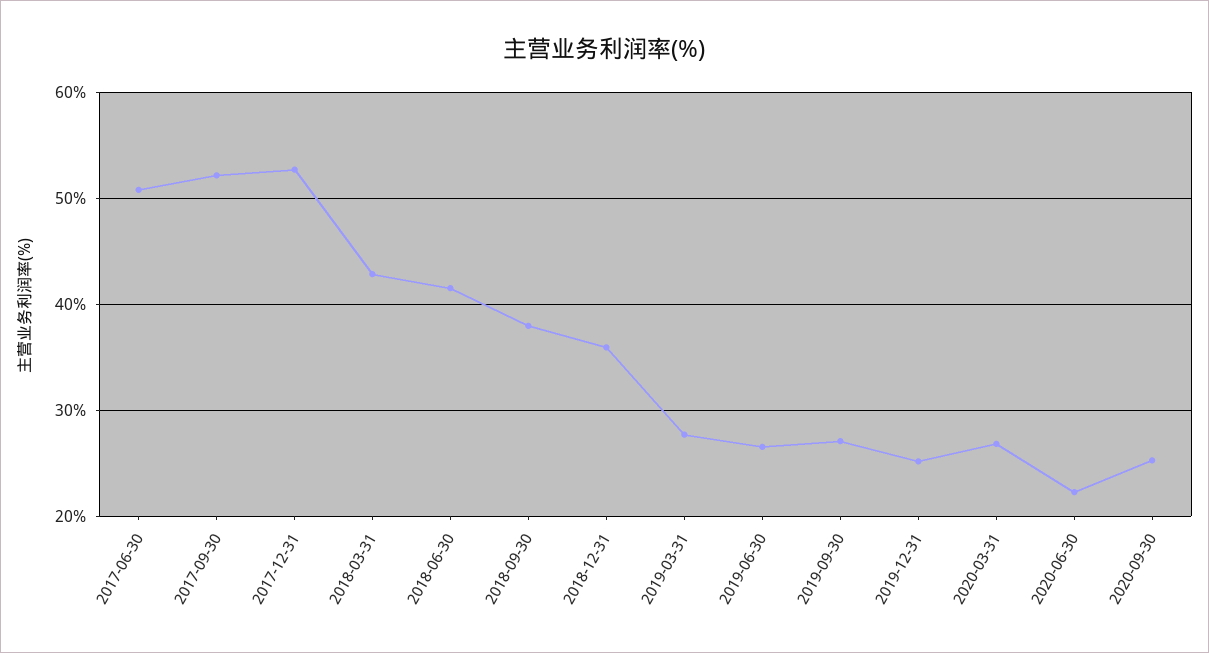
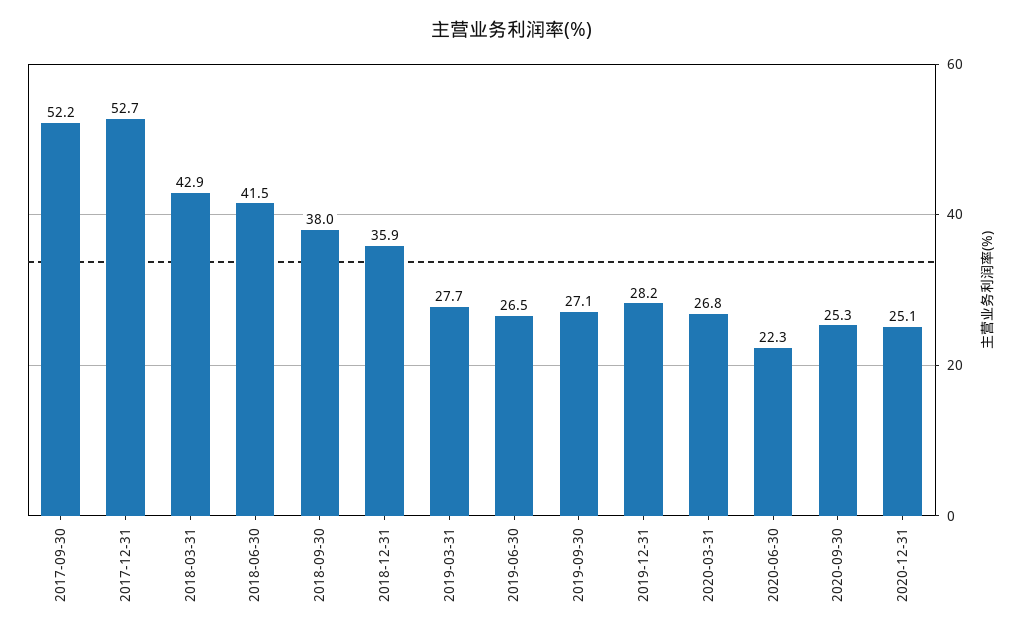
2017-06-30: 51 -> none
2019-12-31: 25 -> 28.2
2020-12-31: none -> 25.1

